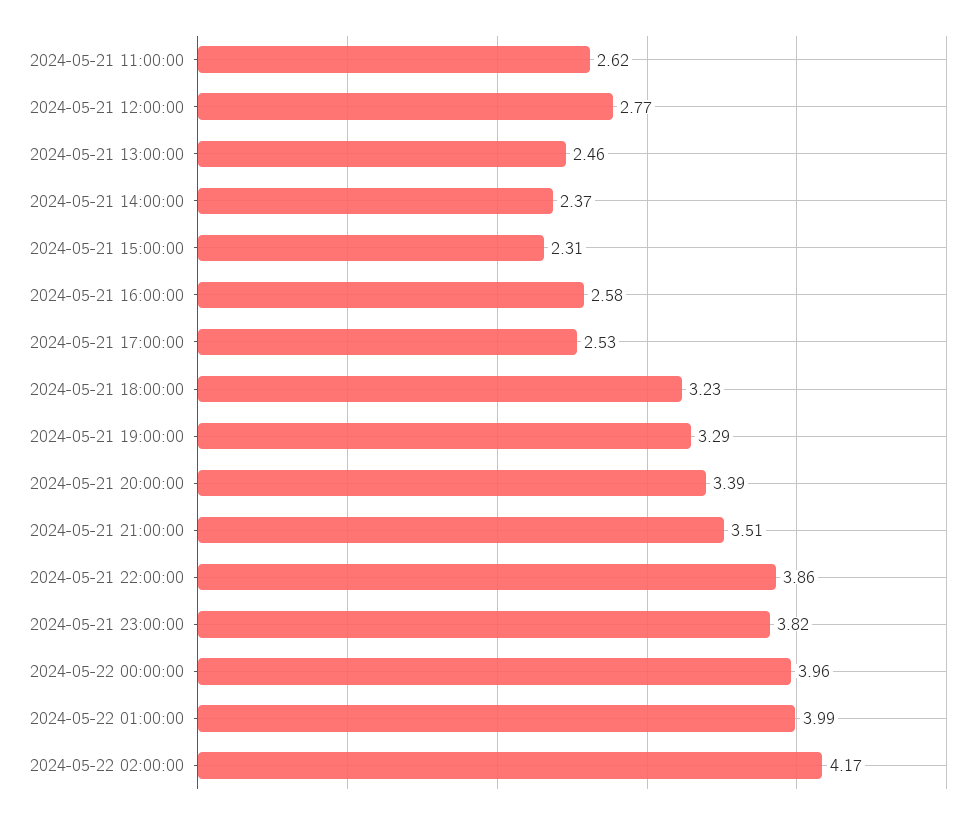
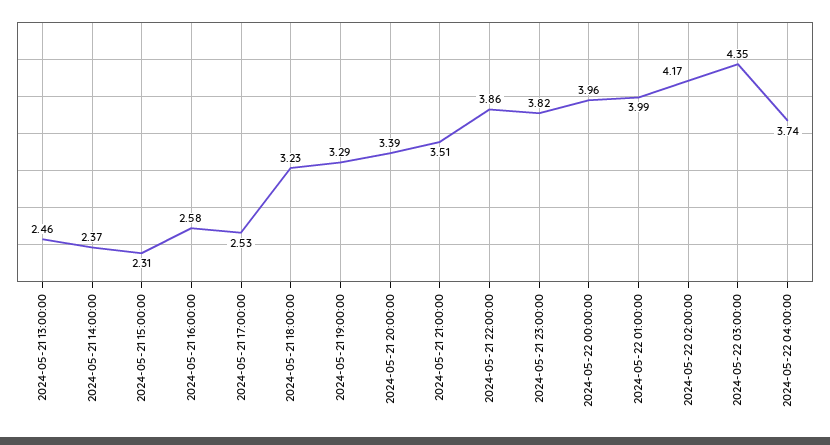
2024-05-21 11:00:00: 2.62 -> none
2024-05-21 12:00:00: 2.77 -> none
2024-05-22 03:00:00: none -> 4.35
2024-05-22 04:00:00: none -> 3.74

